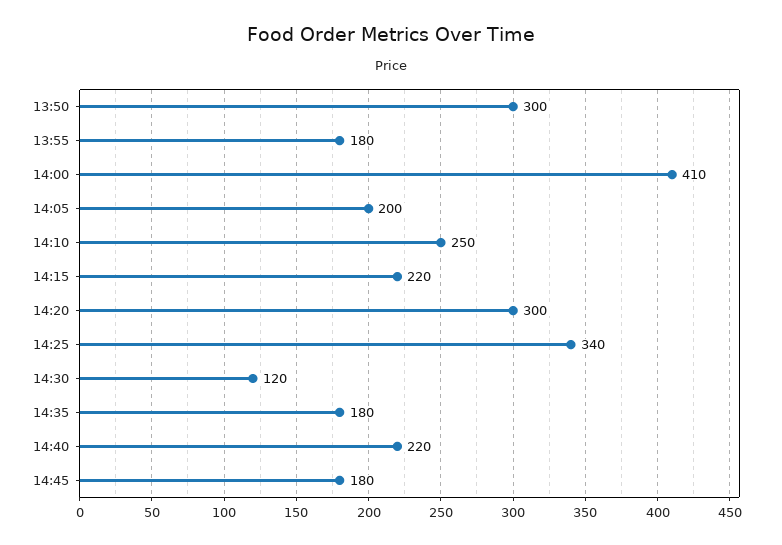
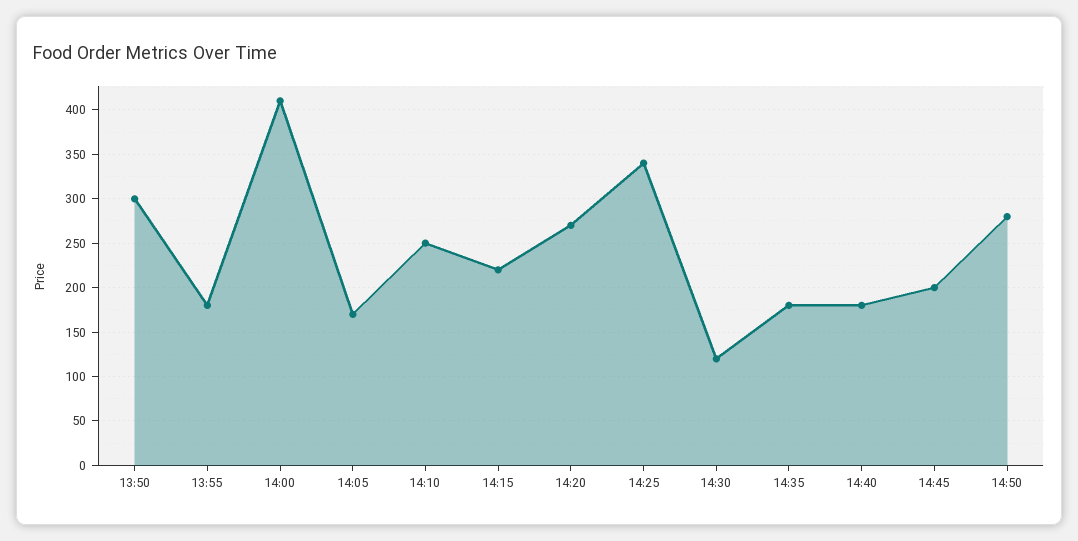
14:05: 200 -> 170
14:20: 300 -> 270
14:40: 220 -> 180
14:45: 180 -> 200
14:50: none -> 280

